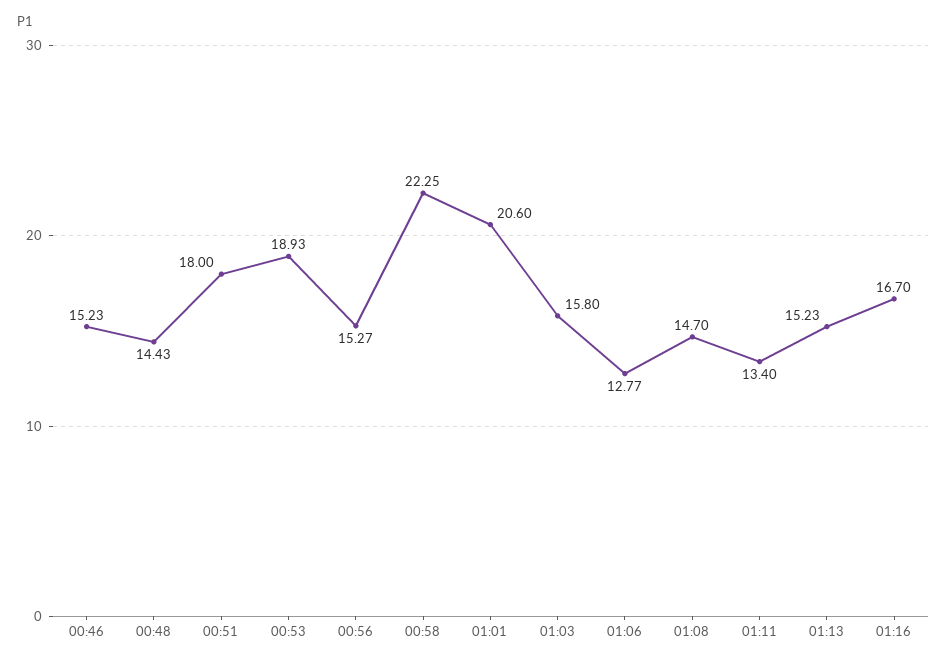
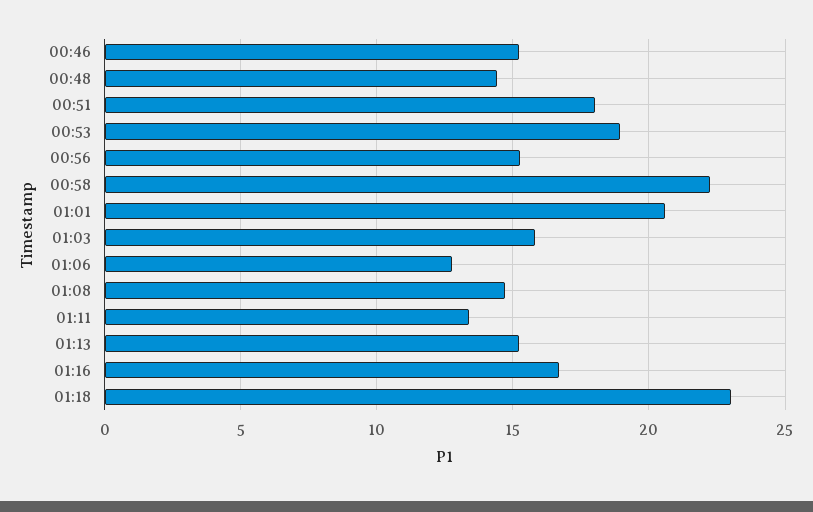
01:18: none -> 23

